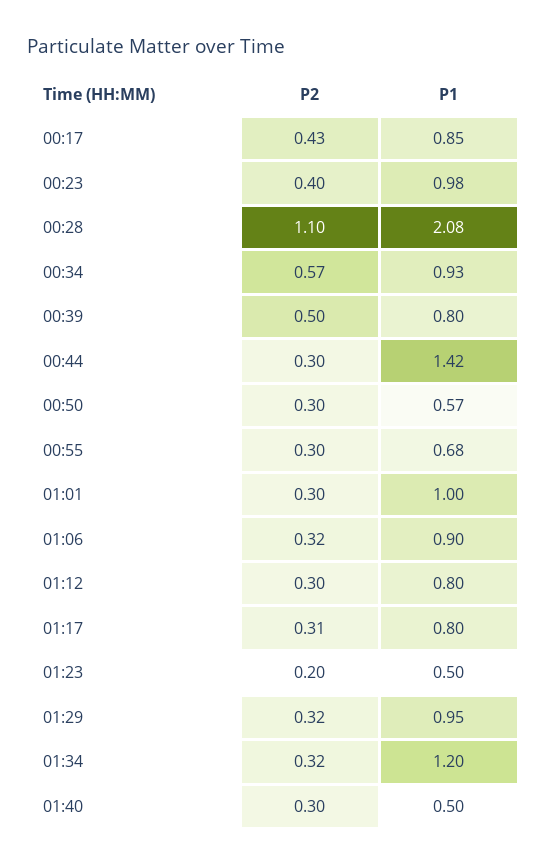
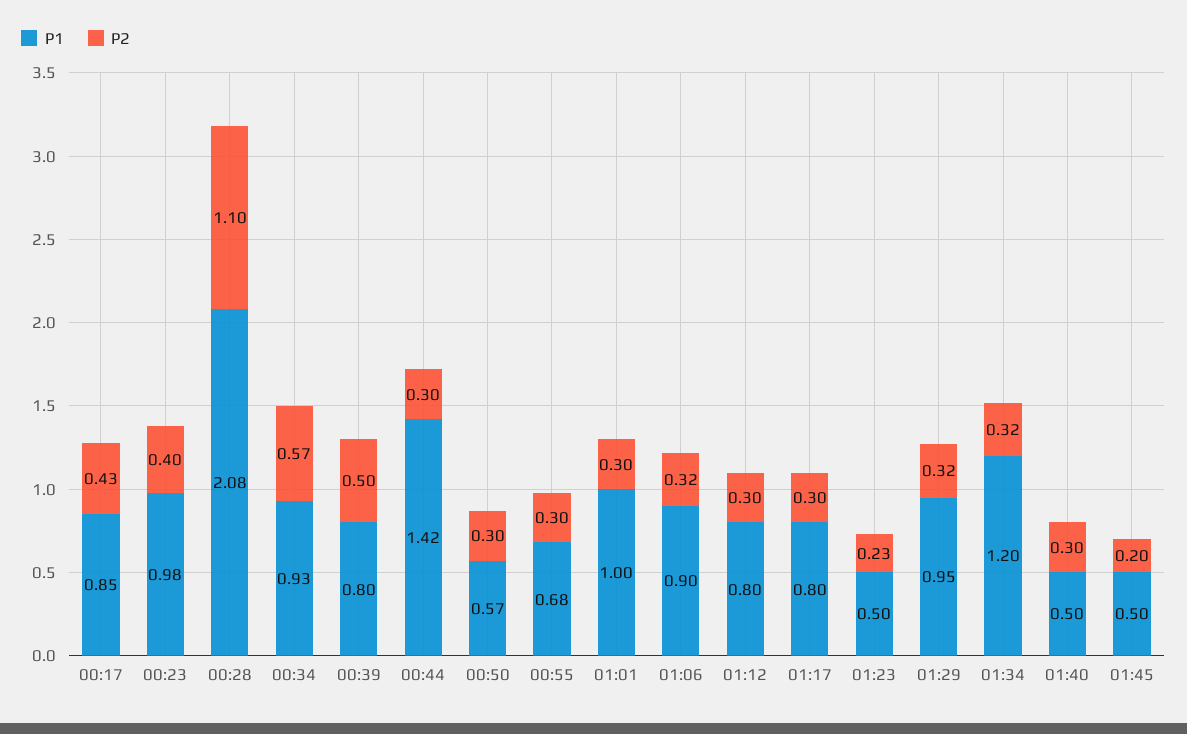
P2, 01:17: 0.31 -> 0.3
P2, 01:23: 0.2 -> 0.23
P1, 01:45: none -> 0.5
P2, 01:45: none -> 0.2

